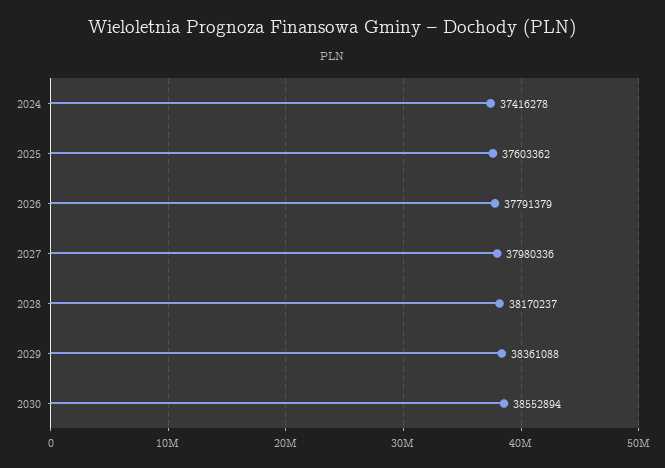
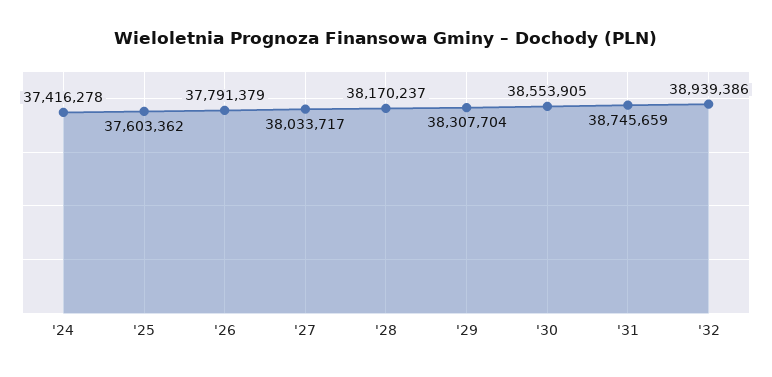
2027: 37980336 -> 38033717
2029: 38361088 -> 38307704
2030: 38552894 -> 38553905
'31: none -> 38745659
'32: none -> 38939386

